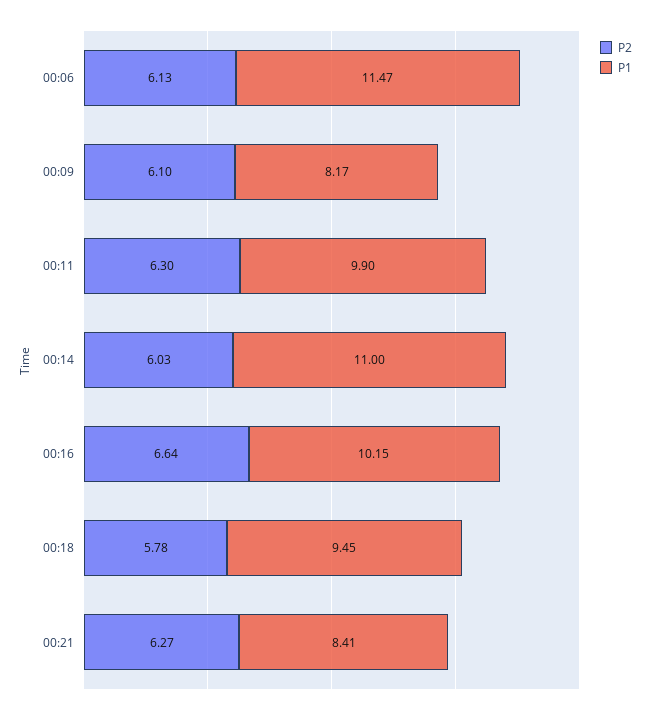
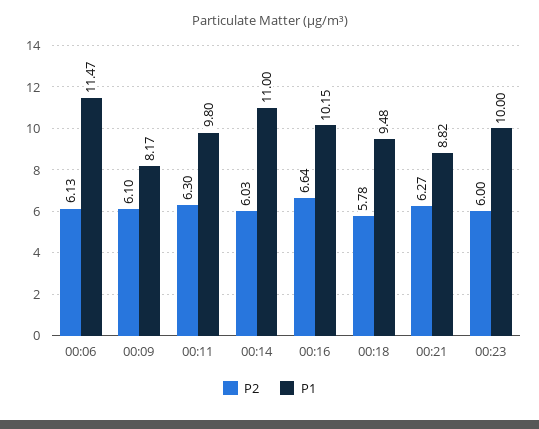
P1, 00:11: 9.9 -> 9.8
P1, 00:18: 9.45 -> 9.48
P1, 00:21: 8.41 -> 8.82
P2, 00:23: none -> 6
P1, 00:23: none -> 10

